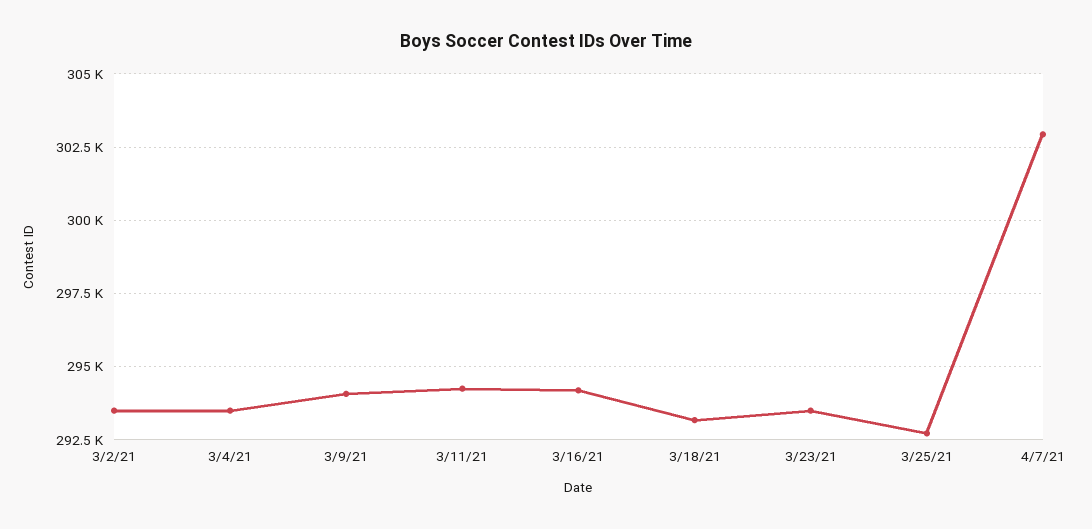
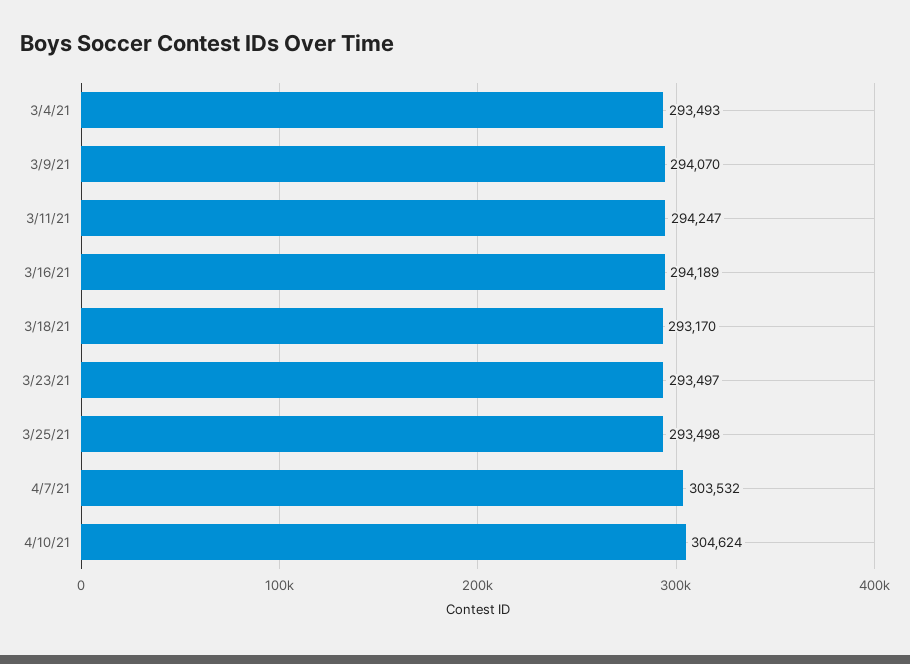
3/2/21: 293500 -> none
3/25/21: 292750 -> 293498
4/7/21: 303000 -> 303532
4/10/21: none -> 304624

